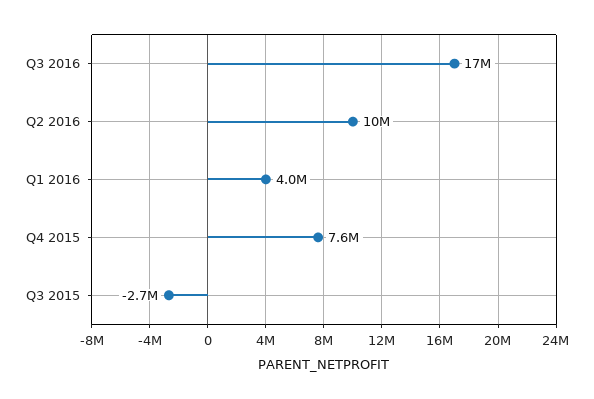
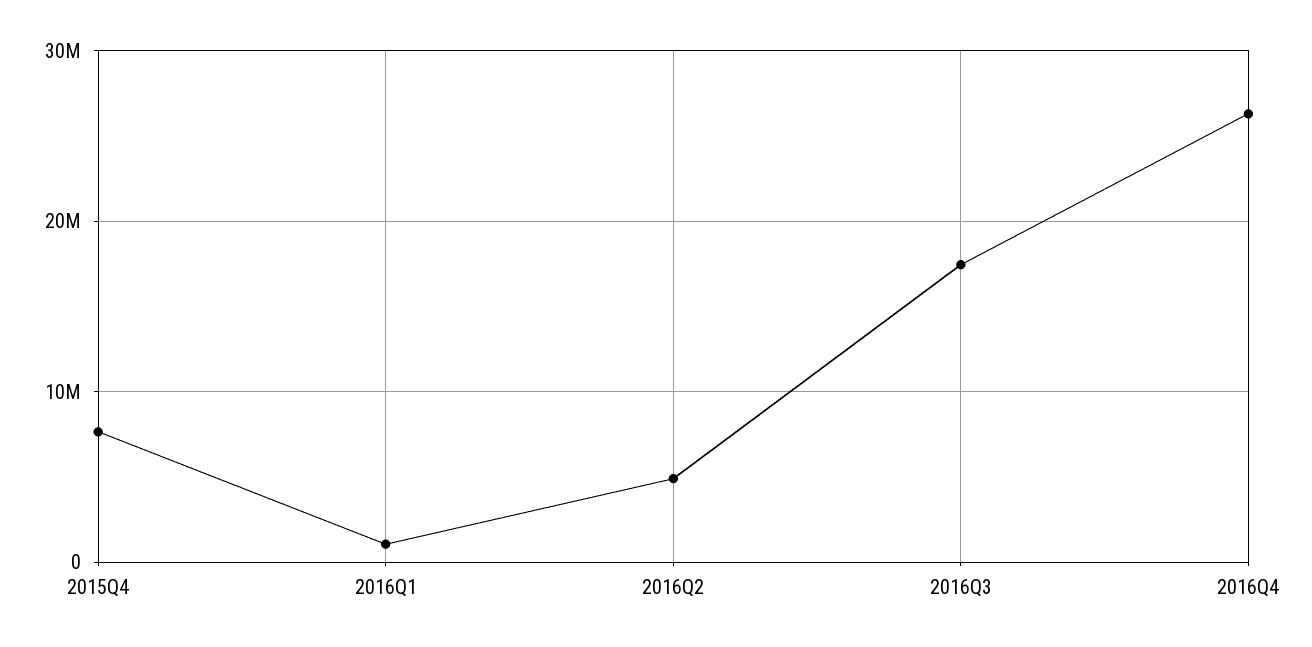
Q2 2016: 10000000 -> 5000000
Q1 2016: 4000000 -> 1000000
Q3 2015: -2700000 -> none
2016Q4: none -> 26000000

